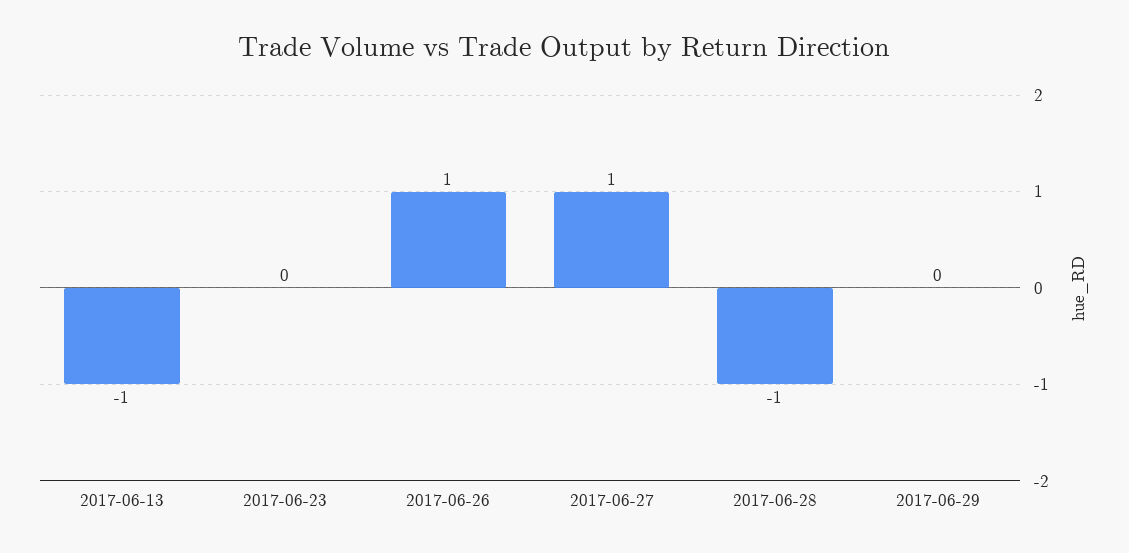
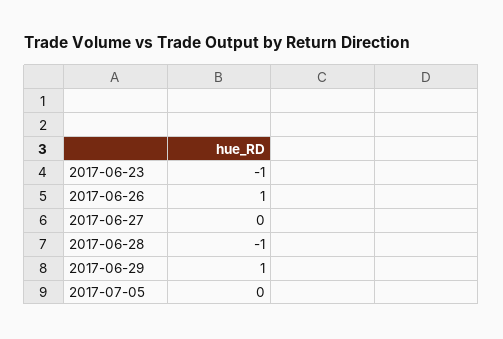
2017-06-13: -1 -> none
2017-06-23: 0 -> -1
2017-06-27: 1 -> 0
2017-06-29: 0 -> 1
2017-07-05: none -> 0

